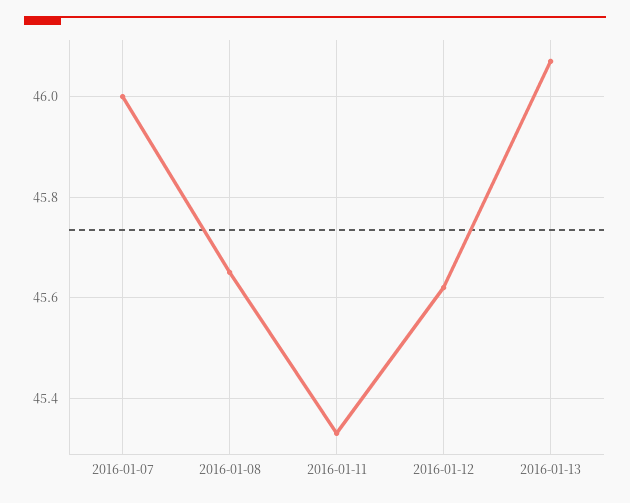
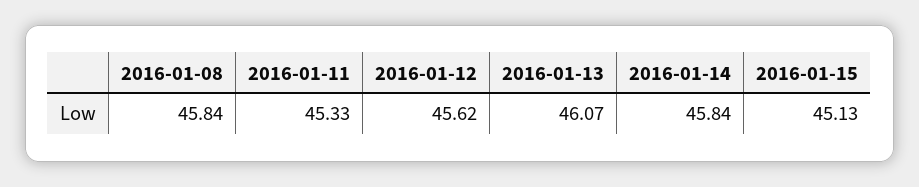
2016-01-07: 46 -> none
2016-01-08: 45.65 -> 45.84
2016-01-14: none -> 45.84
2016-01-15: none -> 45.13

